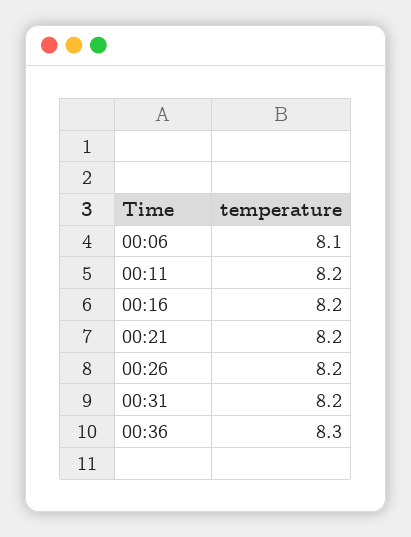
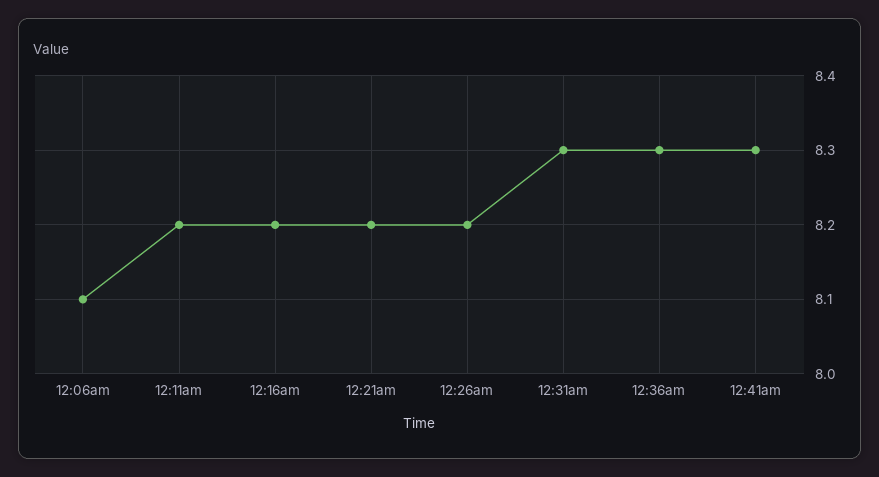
00:31: 8.2 -> 8.3
12:41am: none -> 8.3

